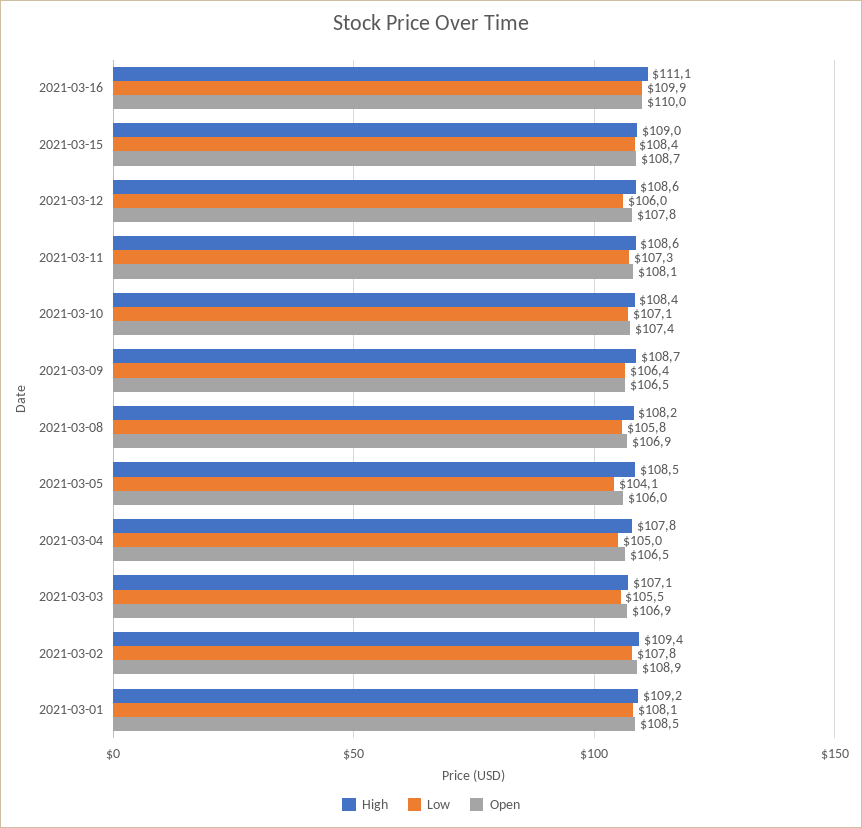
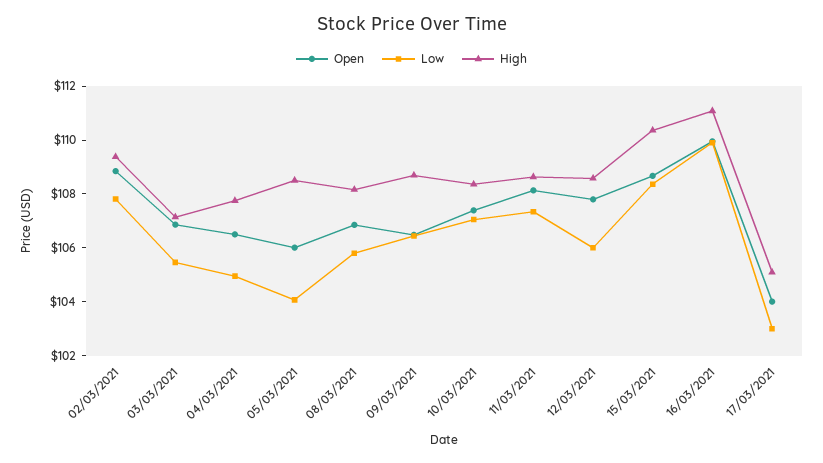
High, 2021-03-15: 109 -> 110.5
High, 2021-03-01: 109.2 -> none
Low, 2021-03-01: 108.1 -> none
Open, 2021-03-01: 108.5 -> none
Open, 17/03/2021: none -> 104
Low, 17/03/2021: none -> 103
High, 17/03/2021: none -> 105

